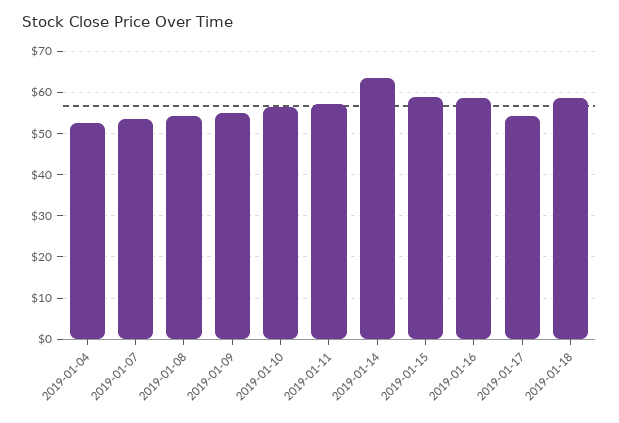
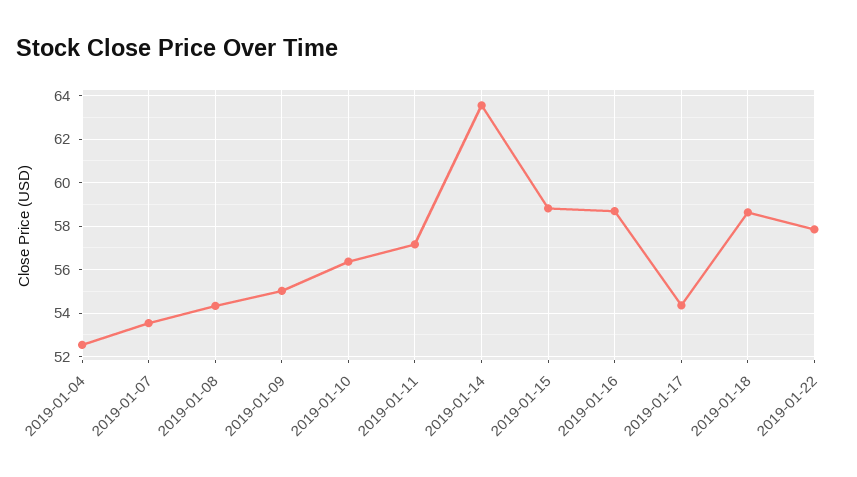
2019-01-22: none -> 58

